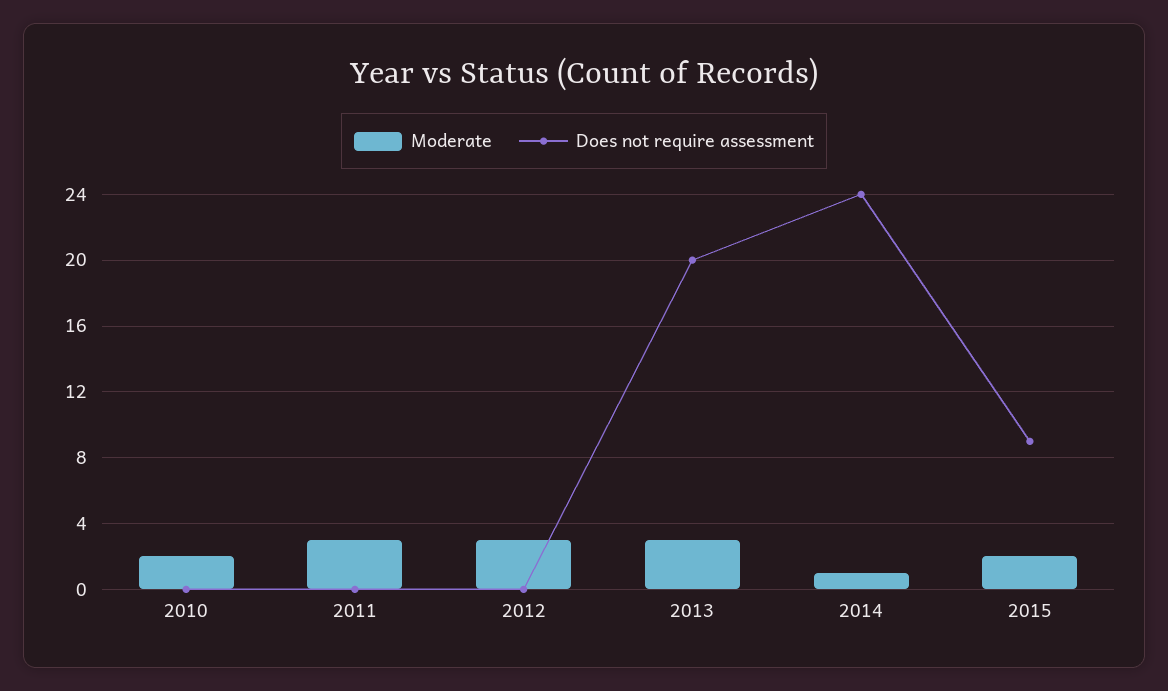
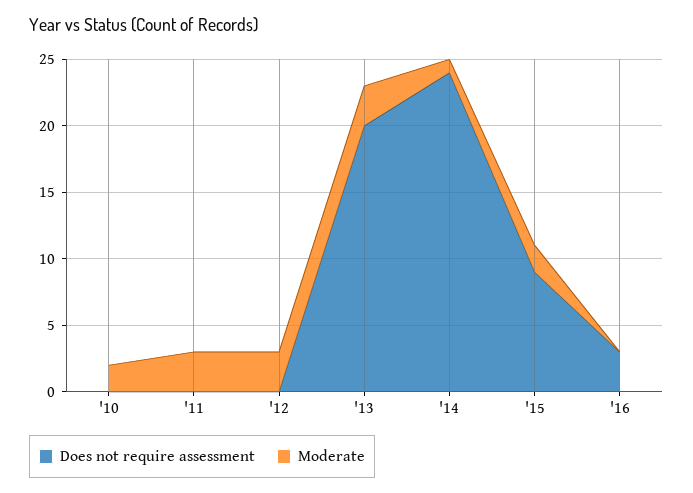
Does not require assessment, '16: none -> 3
Moderate, '16: none -> 0

